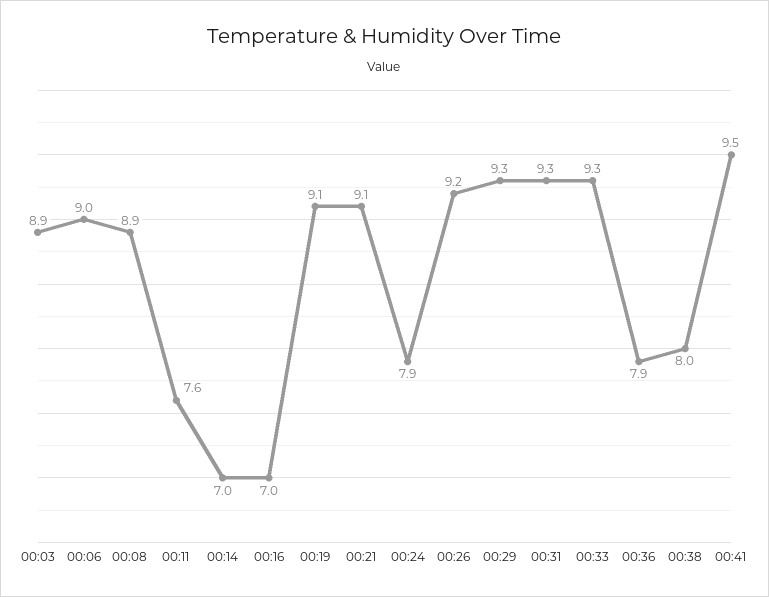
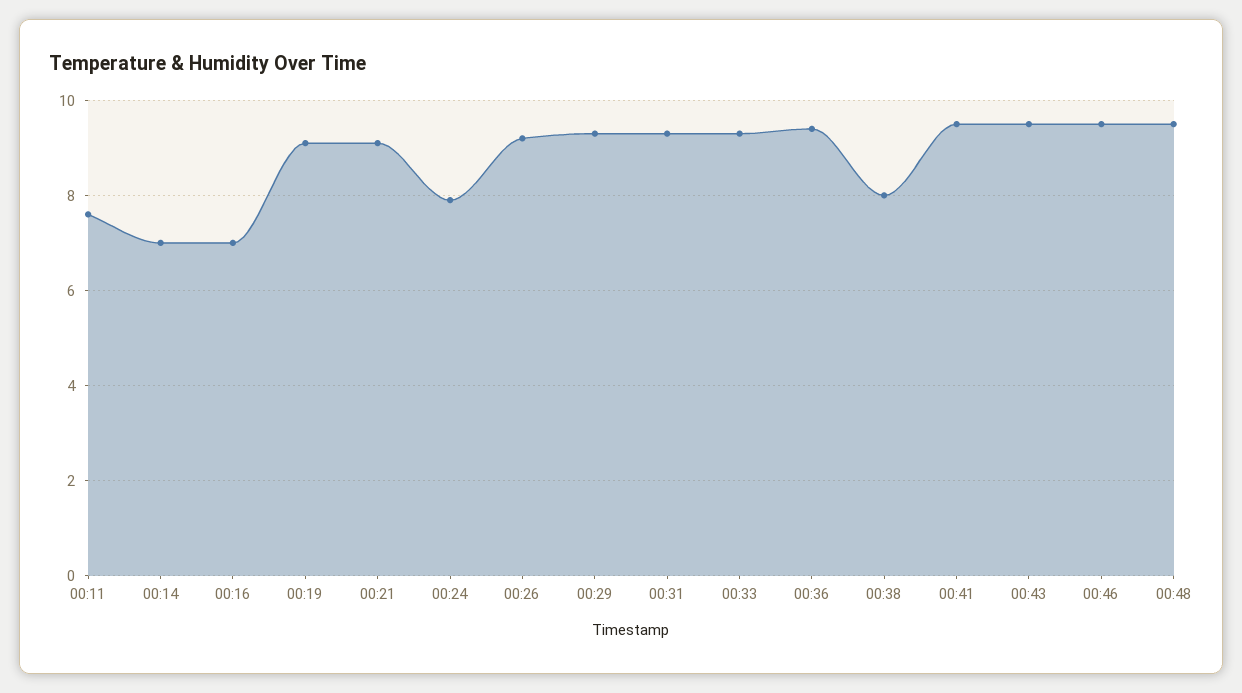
00:03: 8.9 -> none
00:06: 9 -> none
00:08: 8.9 -> none
00:36: 7.9 -> 9.5
00:43: none -> 9.5
00:46: none -> 9.5
00:48: none -> 9.5

